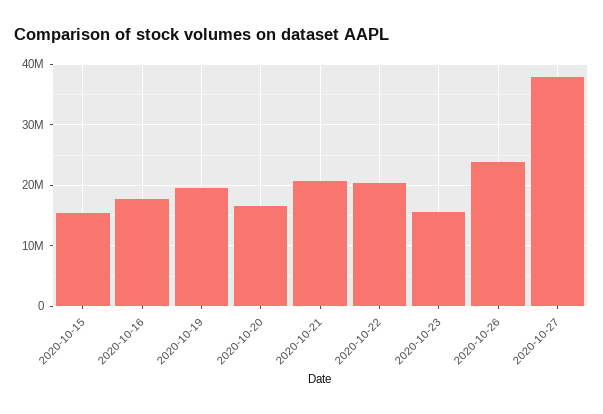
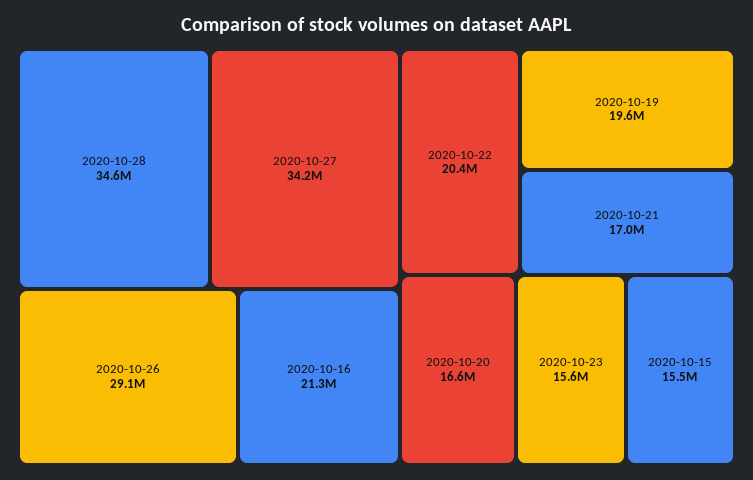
2020-10-16: 18000000 -> 21300000
2020-10-21: 21000000 -> 17000000
2020-10-26: 24000000 -> 29100000
2020-10-27: 38000000 -> 34200000
2020-10-28: none -> 34600000

